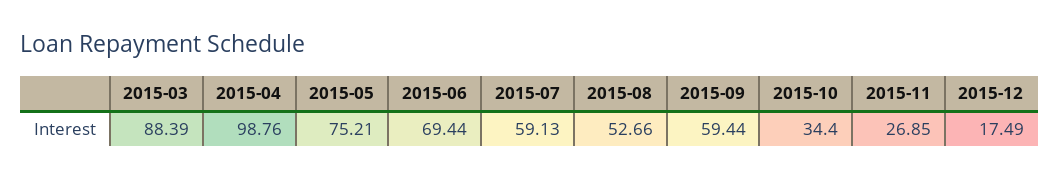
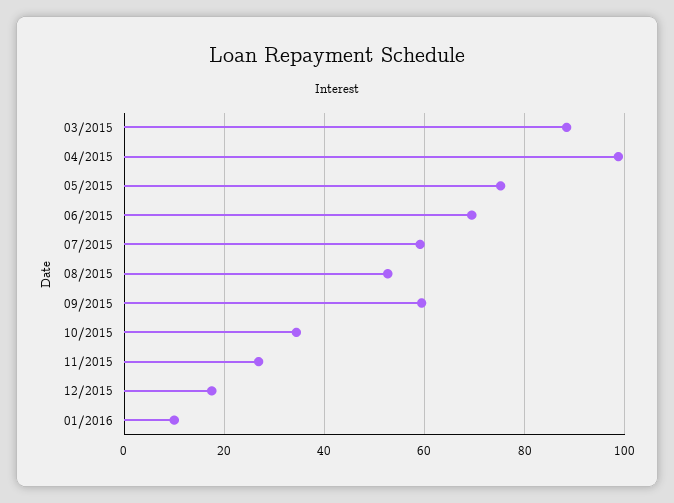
01/2016: none -> 10

